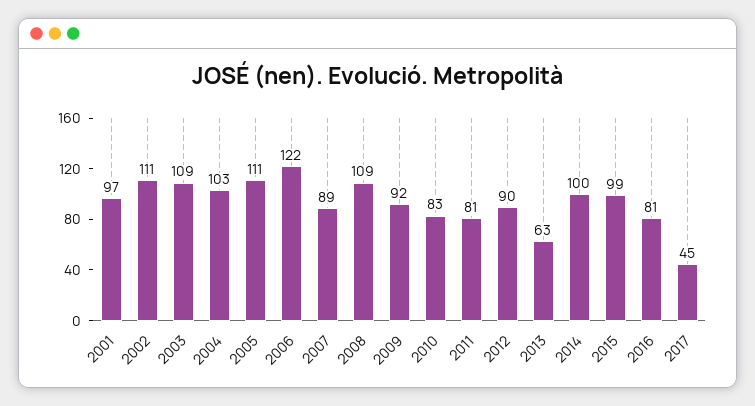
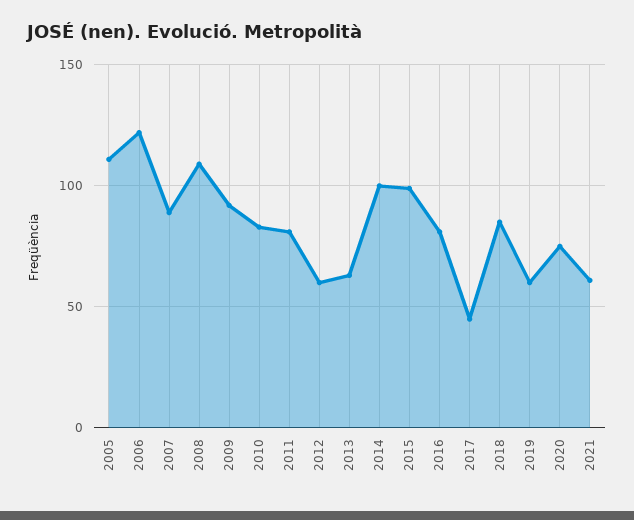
2001: 97 -> none
2002: 111 -> none
2003: 109 -> none
2004: 103 -> none
2012: 90 -> 60
2018: none -> 85
2019: none -> 60
2020: none -> 75
2021: none -> 60

